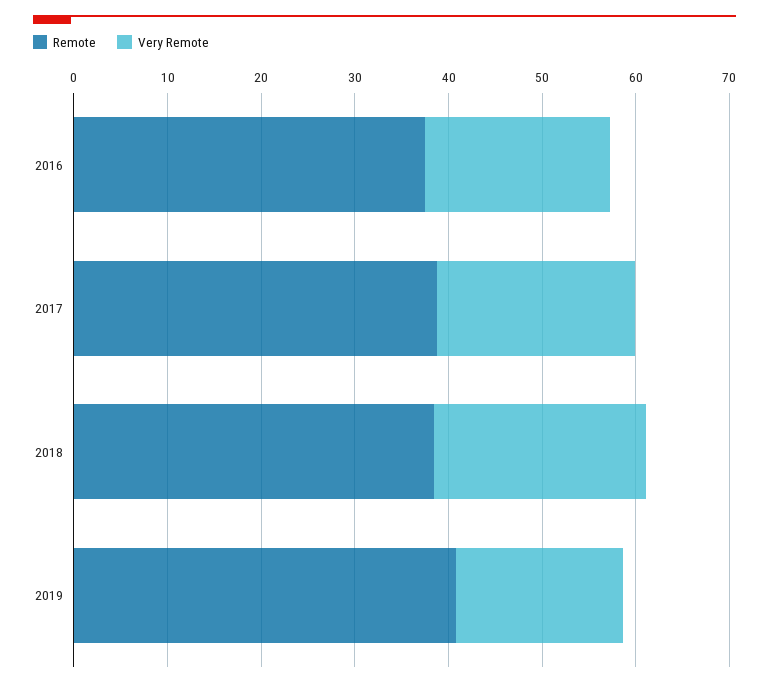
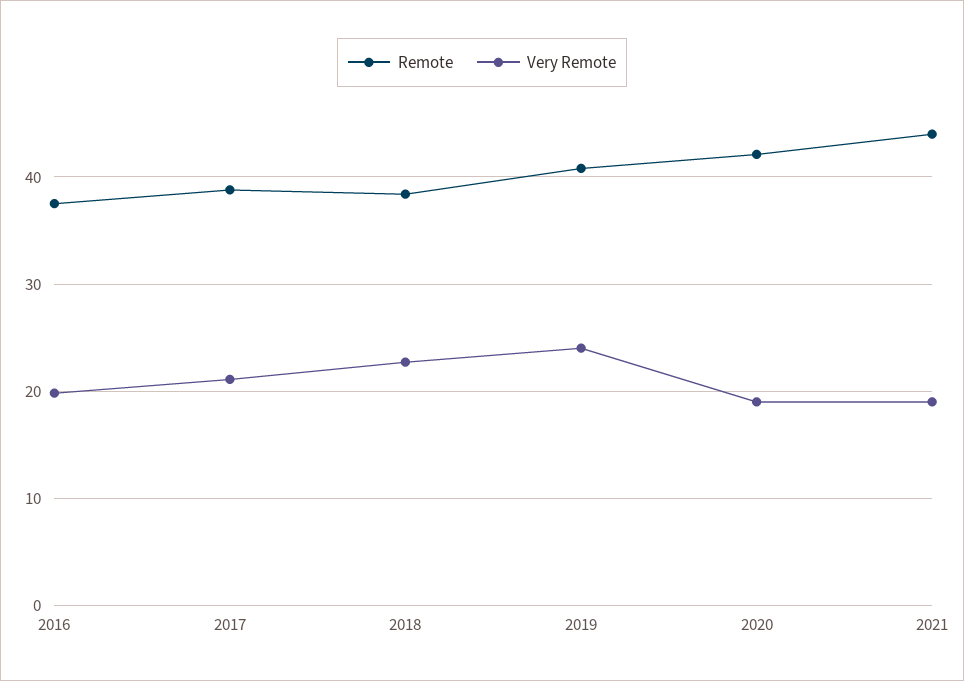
Very Remote, 2019: 18 -> 24
Remote, 2020: none -> 42
Very Remote, 2020: none -> 19
Remote, 2021: none -> 44
Very Remote, 2021: none -> 19

